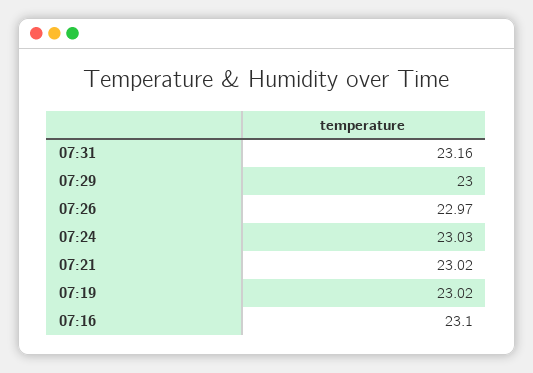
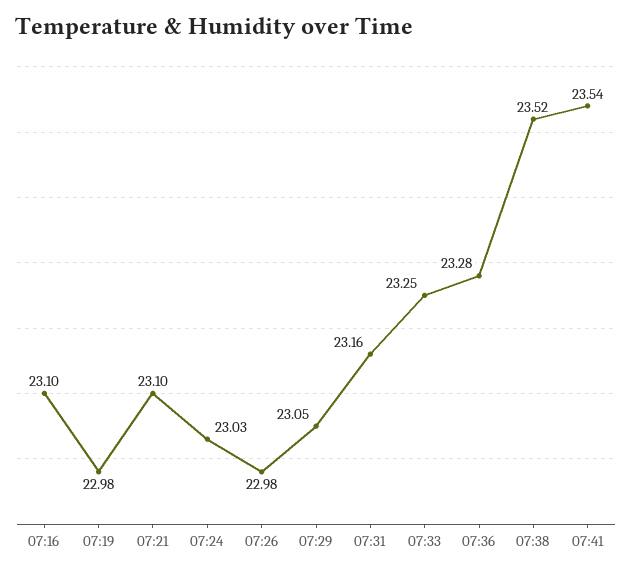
07:29: 23 -> 23.05
07:26: 22.97 -> 22.98
07:21: 23.02 -> 23.1
07:19: 23.02 -> 22.98
07:33: none -> 23.25
07:36: none -> 23.28
07:38: none -> 23.52
07:41: none -> 23.54

